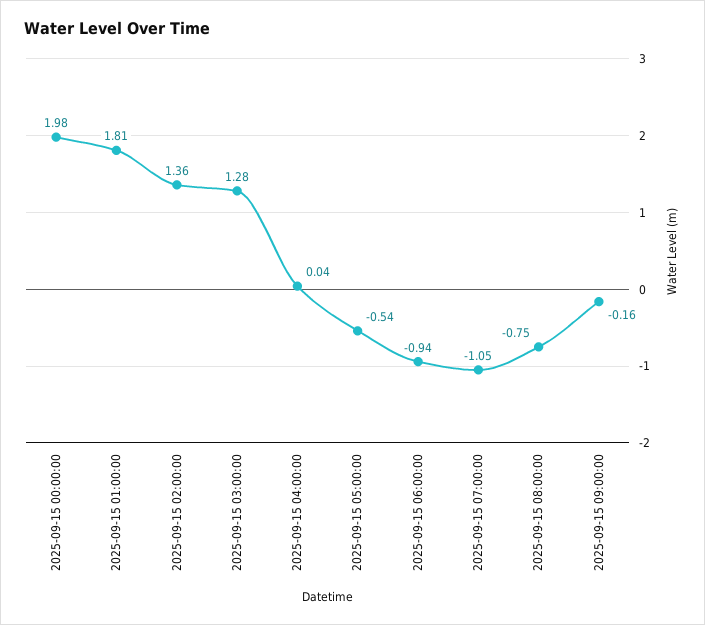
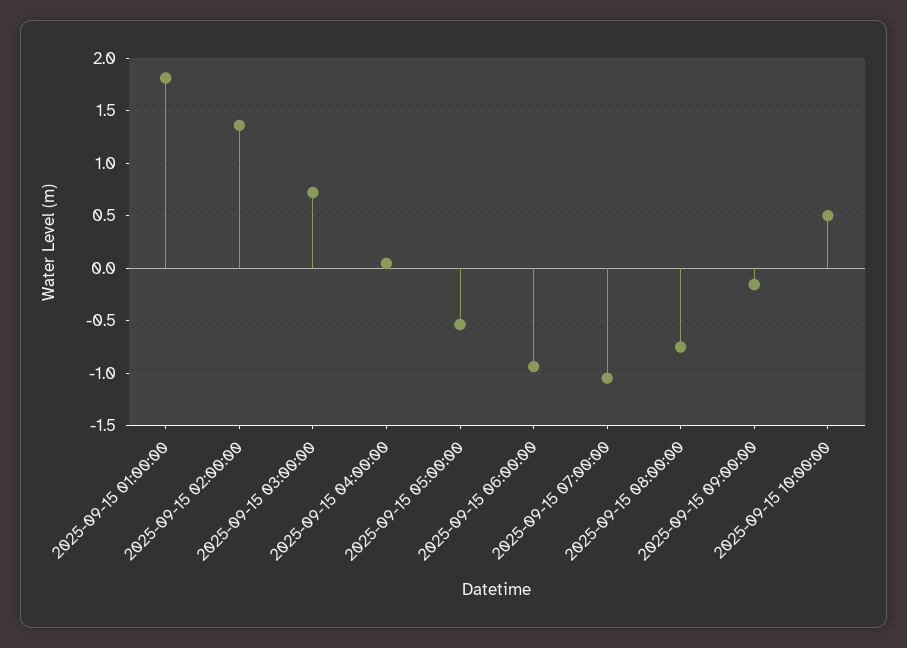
2025-09-15 00:00:00: 1.98 -> none
2025-09-15 03:00:00: 1.28 -> 0.7
2025-09-15 10:00:00: none -> 0.5

